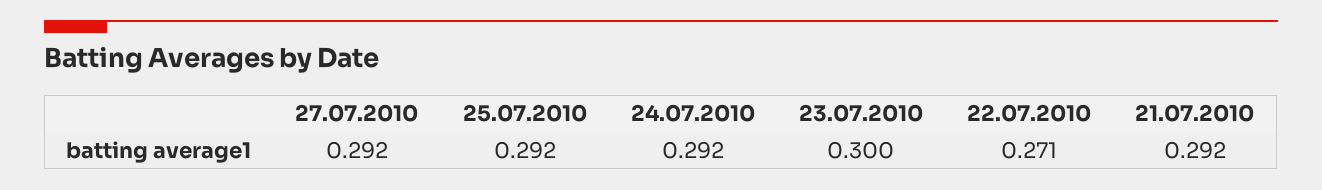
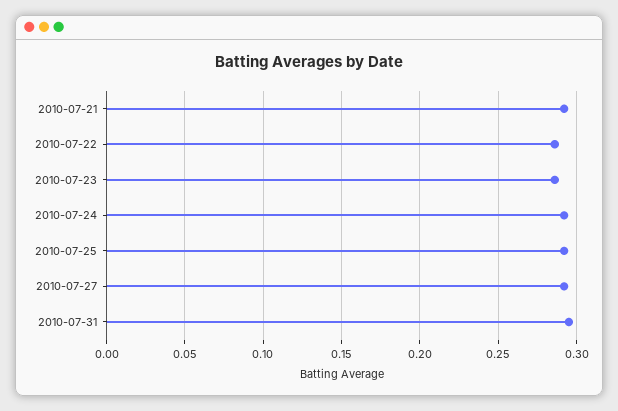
23.07.2010: 0.3 -> 0.285
22.07.2010: 0.271 -> 0.285
2010-07-31: none -> 0.295

